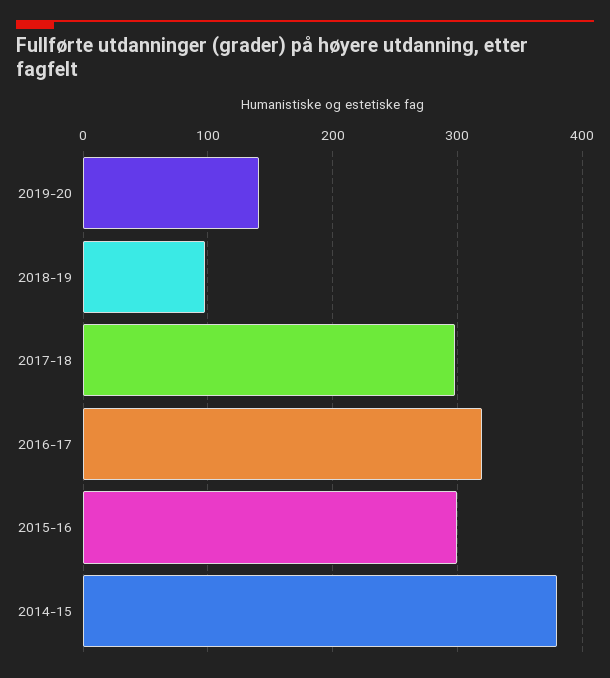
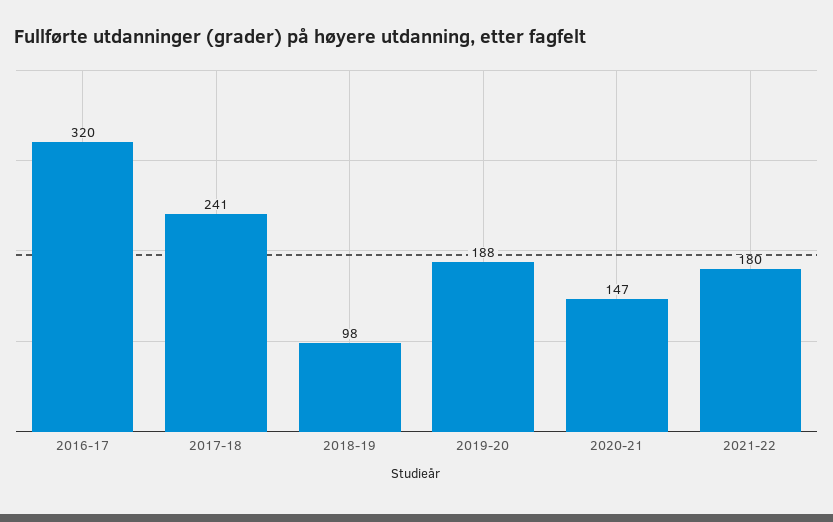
2019-20: 140 -> 188
2017-18: 300 -> 241
2015-16: 300 -> none
2014-15: 380 -> none
2020-21: none -> 147
2021-22: none -> 180

